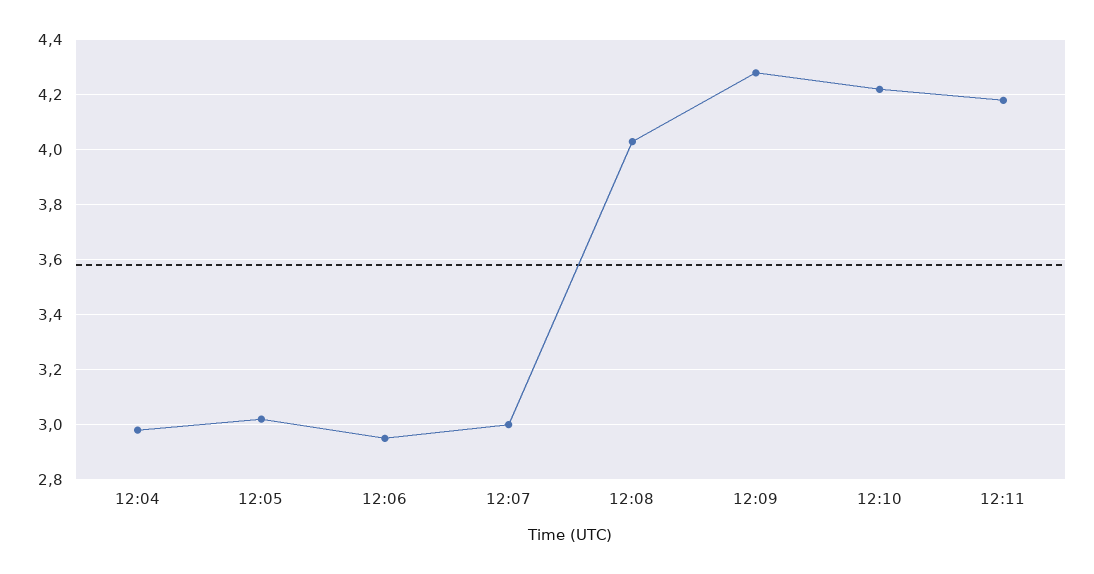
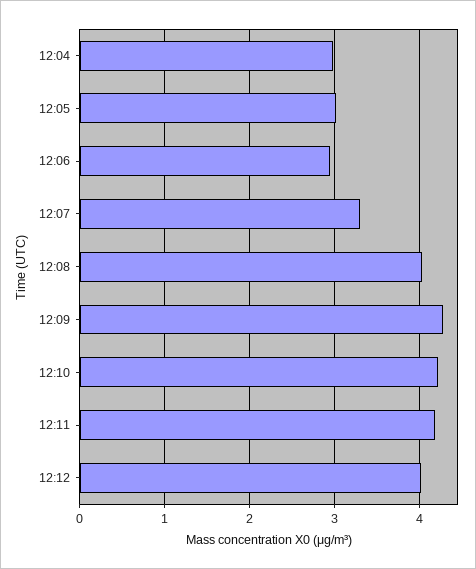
12:07: 3 -> 3.3
12:12: none -> 4

